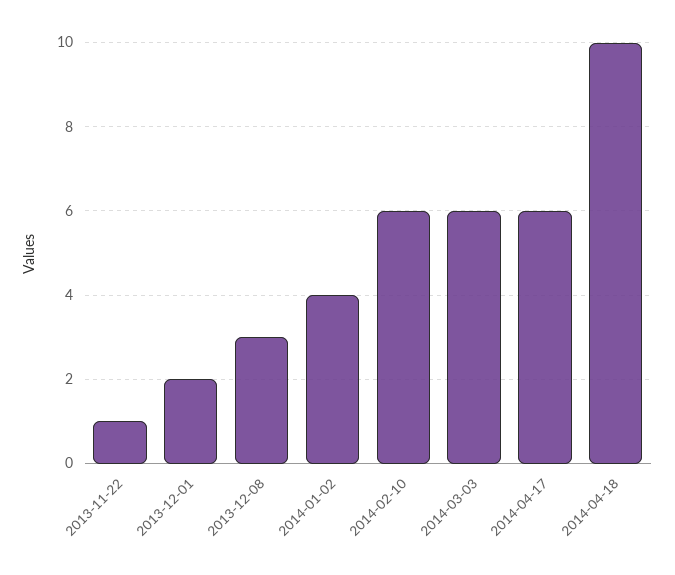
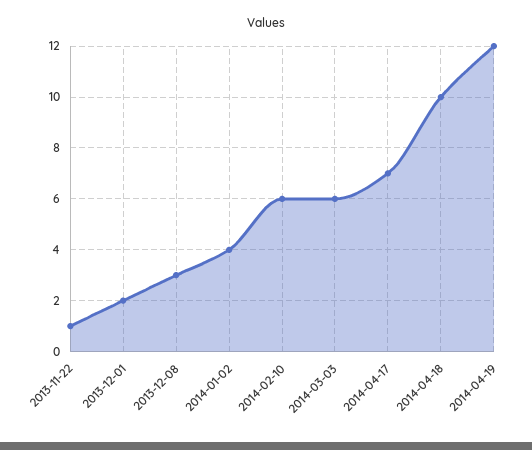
2014-04-17: 6 -> 7
2014-04-19: none -> 12

